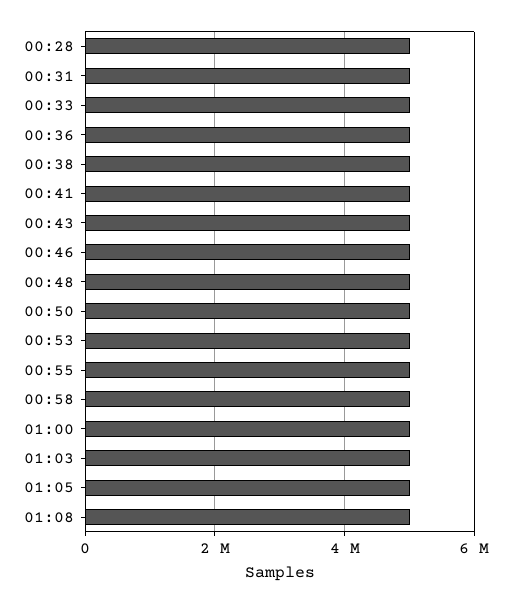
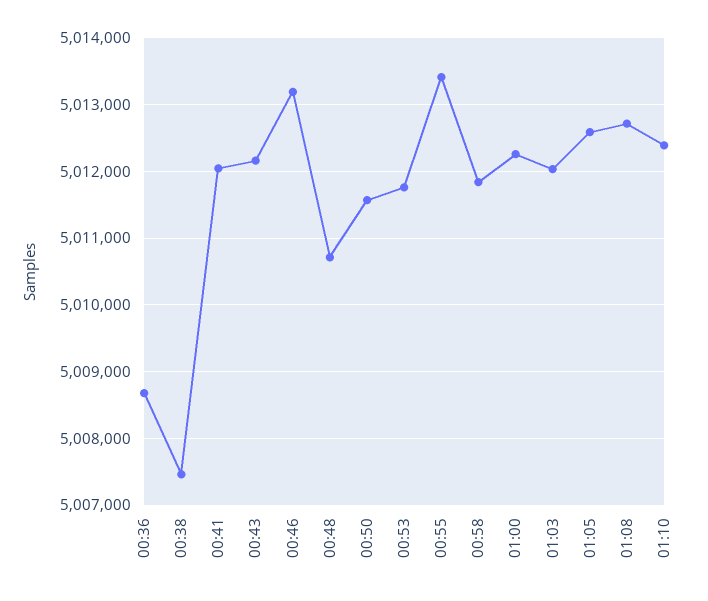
00:28: 5000000 -> none
00:31: 5000000 -> none
00:33: 5000000 -> none
01:10: none -> 5012400

